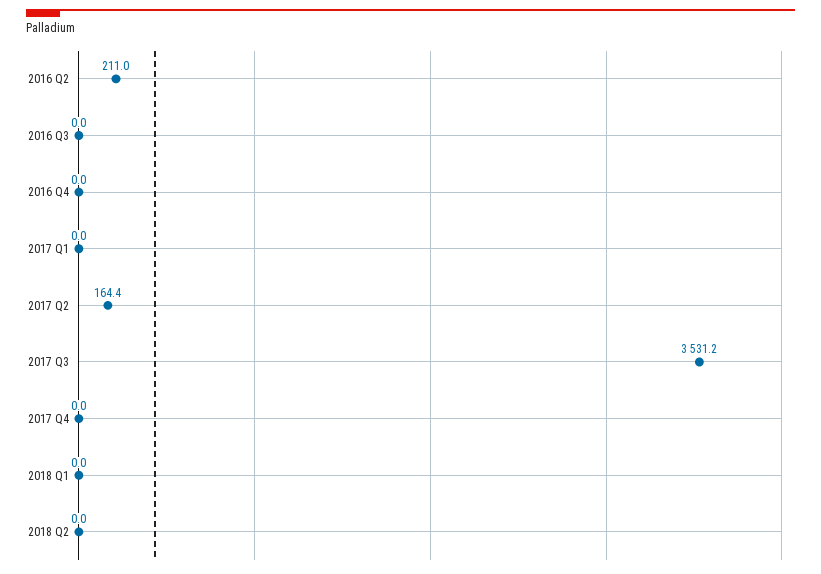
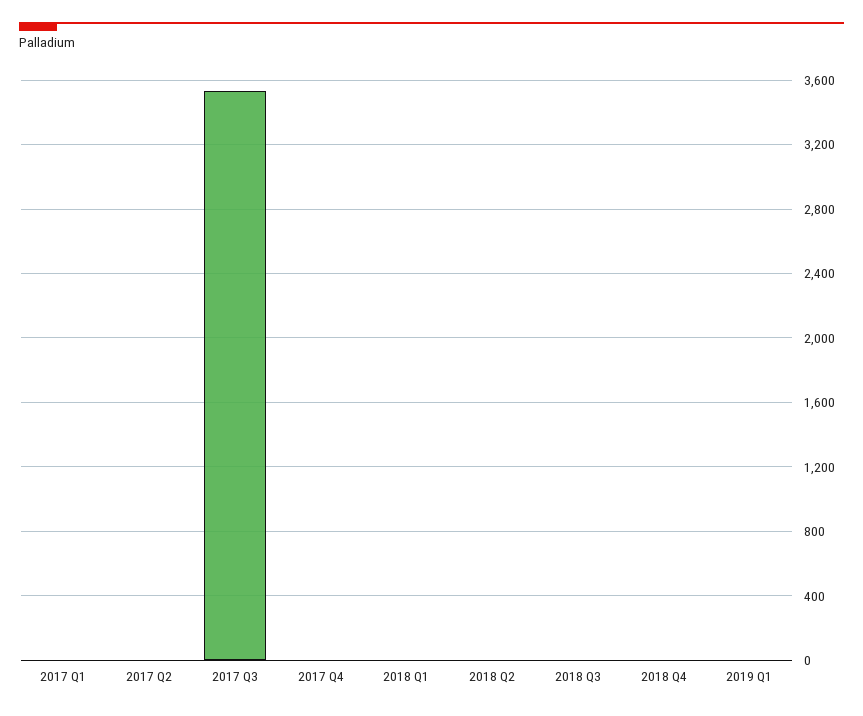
2016 Q2: 211 -> none
2016 Q3: 0 -> none
2016 Q4: 0 -> none
2017 Q2: 164.4 -> 0
2018 Q3: none -> 0
2018 Q4: none -> 0
2019 Q1: none -> 0

